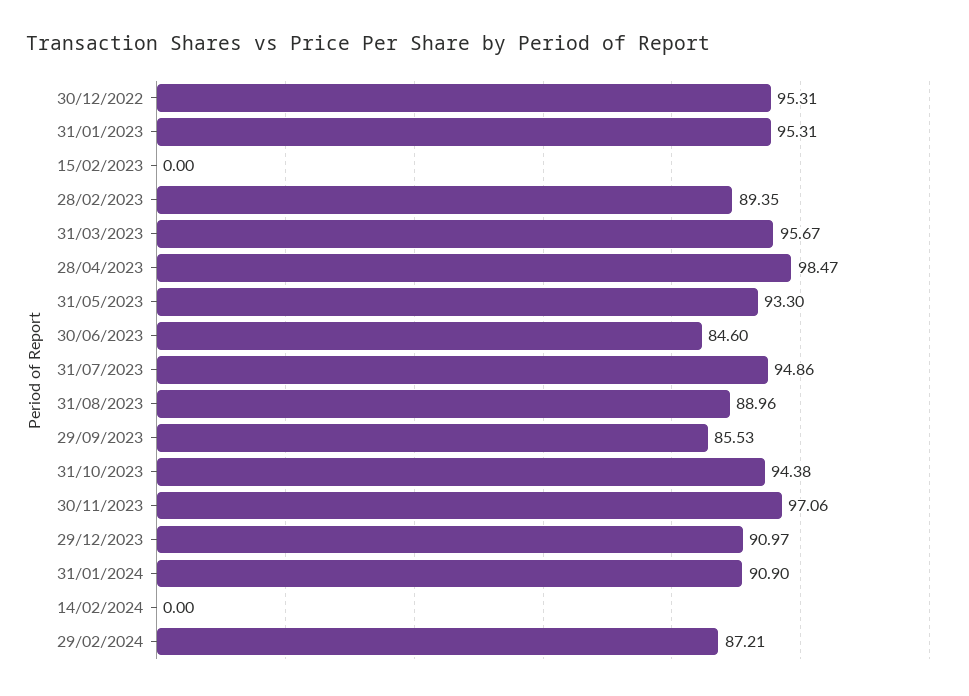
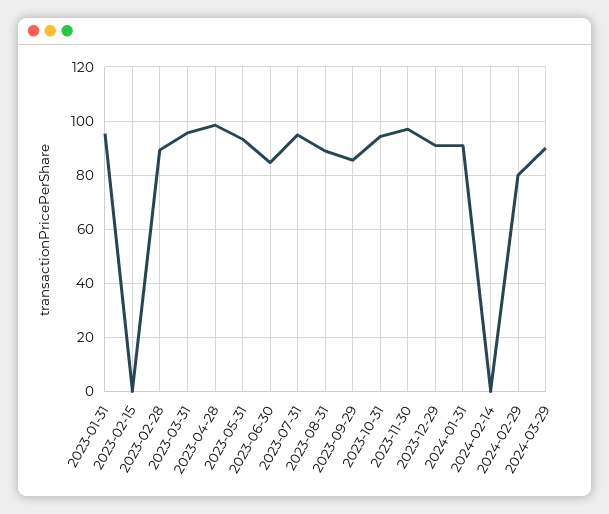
30/12/2022: 95.31 -> none
29/02/2024: 87.21 -> 80
2024-03-29: none -> 90

